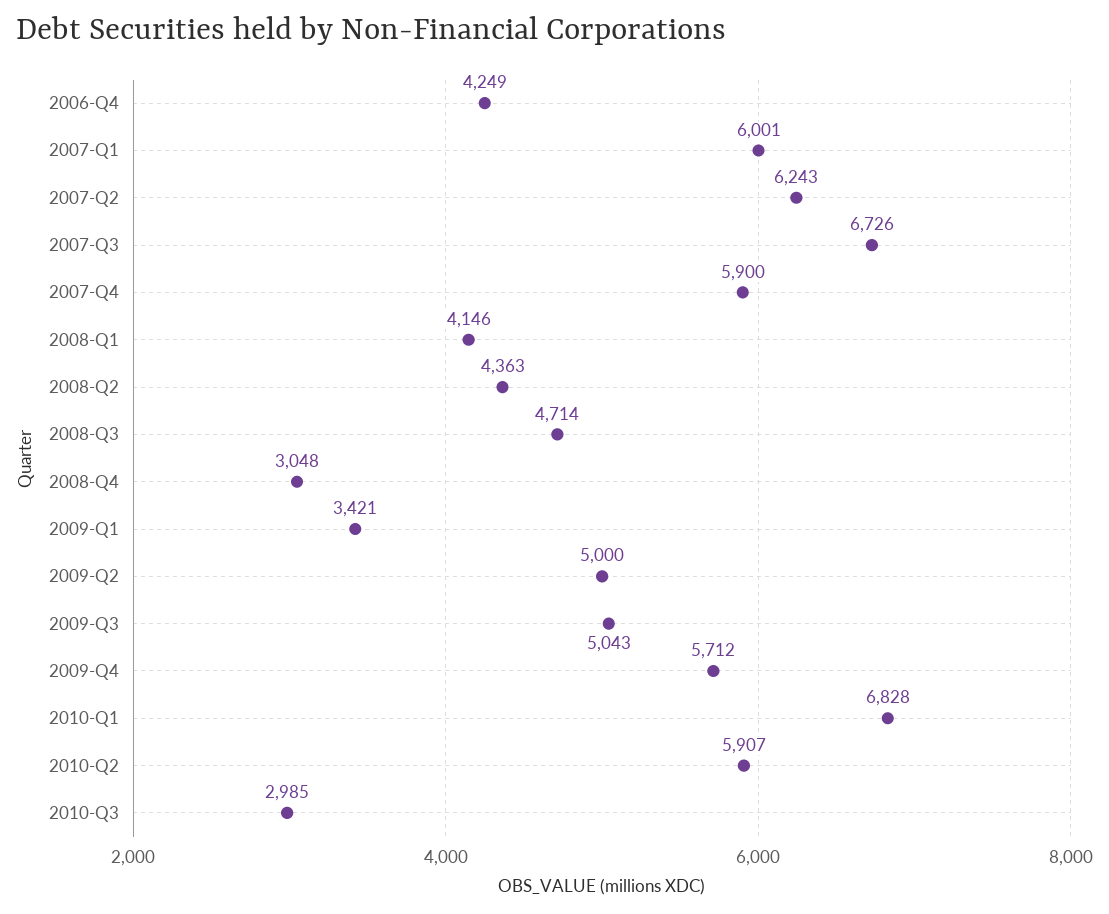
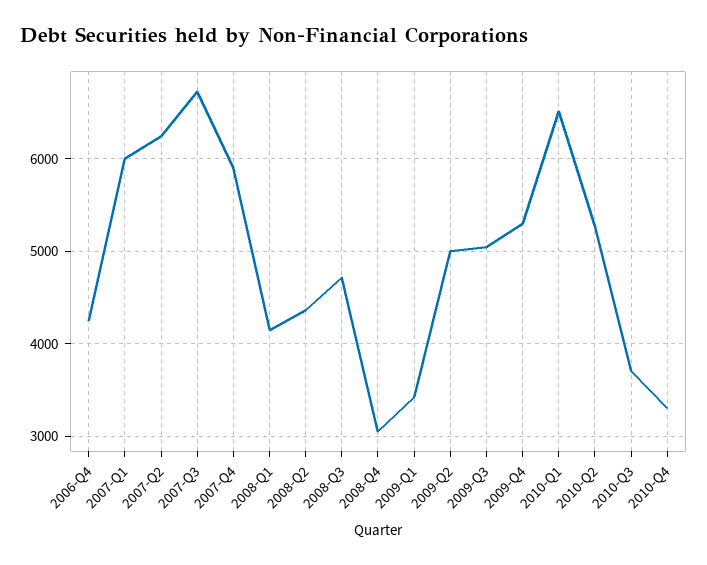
2009-Q4: 5712 -> 5300
2010-Q1: 6828 -> 6500
2010-Q2: 5907 -> 5300
2010-Q3: 2985 -> 3700
2010-Q4: none -> 3300

